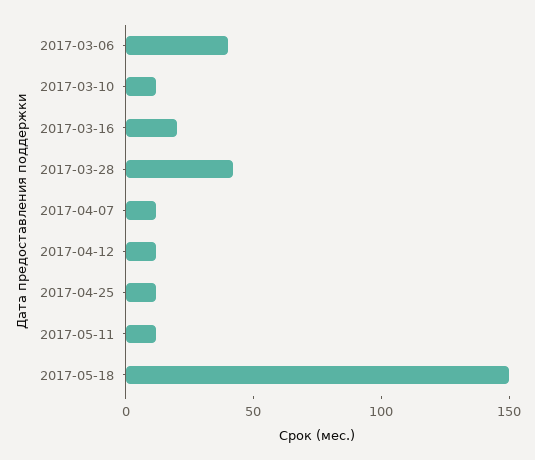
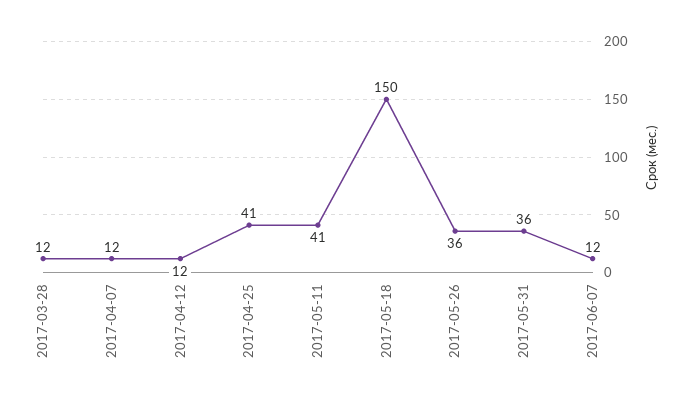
2017-03-06: 40 -> none
2017-03-10: 10 -> none
2017-03-16: 20 -> none
2017-03-28: 40 -> 12
2017-04-25: 10 -> 41
2017-05-11: 10 -> 41
2017-05-26: none -> 36
2017-05-31: none -> 36
2017-06-07: none -> 12

